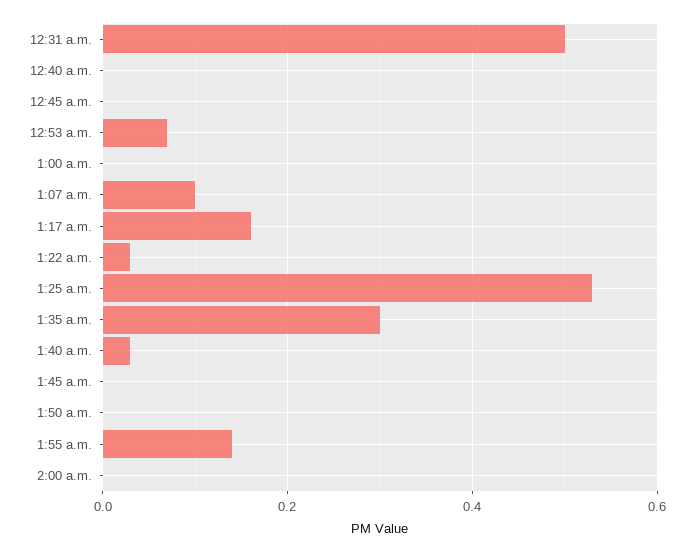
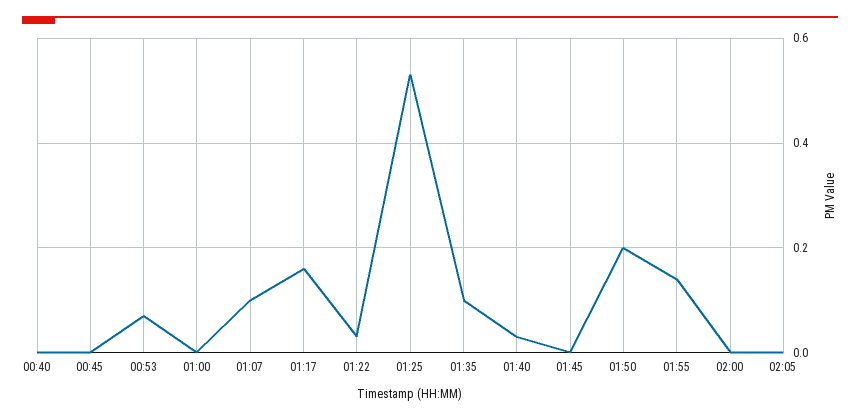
12:31 a.m.: 0.5 -> none
1:35 a.m.: 0.3 -> 0.1
1:50 a.m.: 0 -> 0.2
02:05: none -> 0

